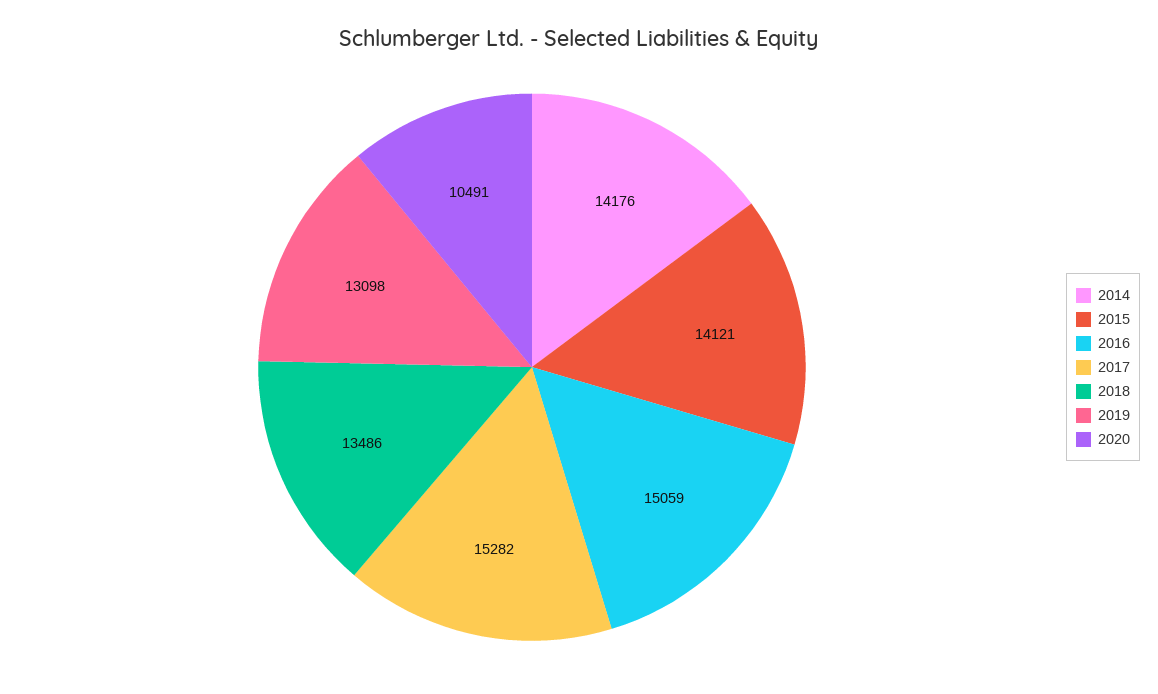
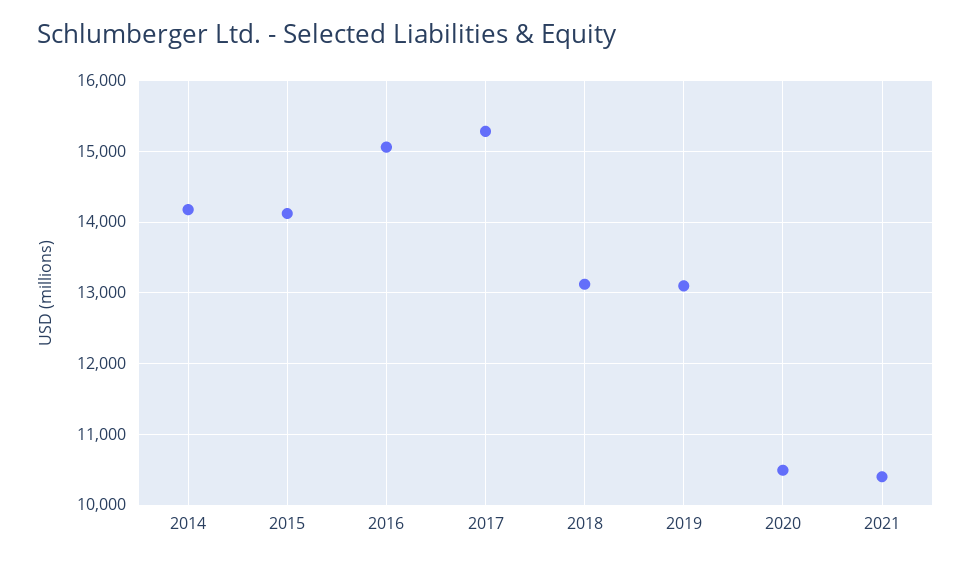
2018: 13486 -> 13100
2021: none -> 10400

